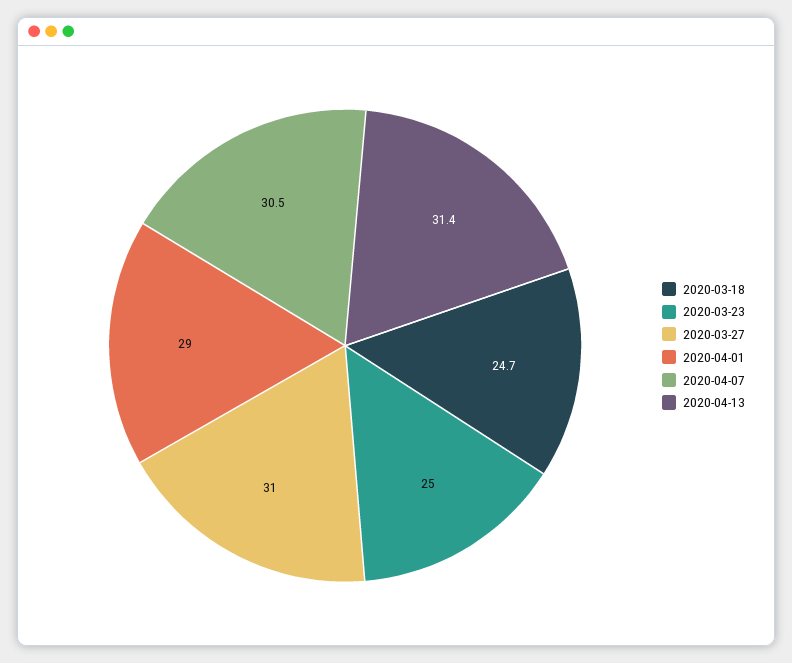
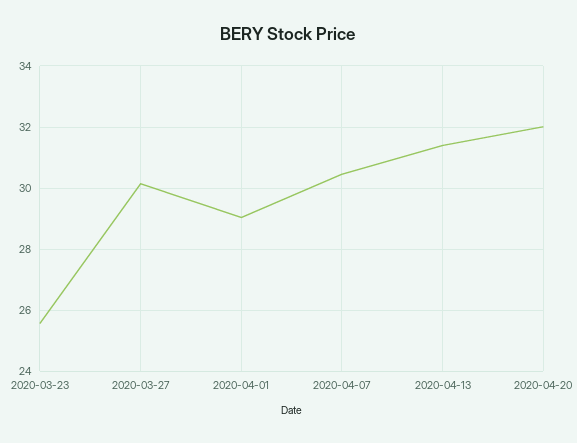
2020-03-18: 24.7 -> none
2020-03-23: 25 -> 25.6
2020-03-27: 31 -> 30.2
2020-04-20: none -> 32

